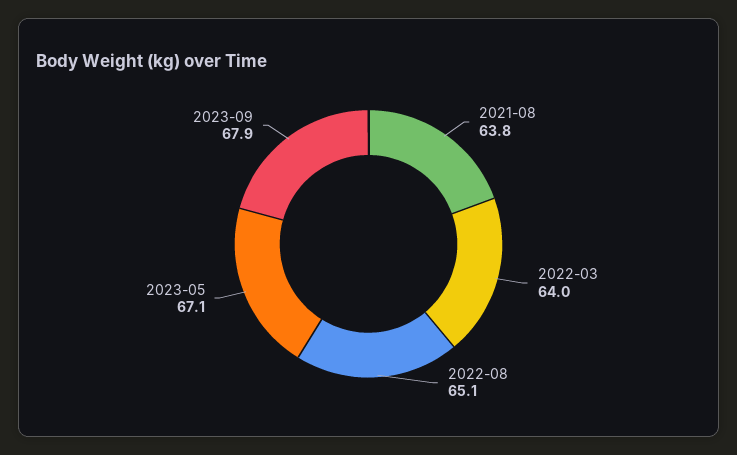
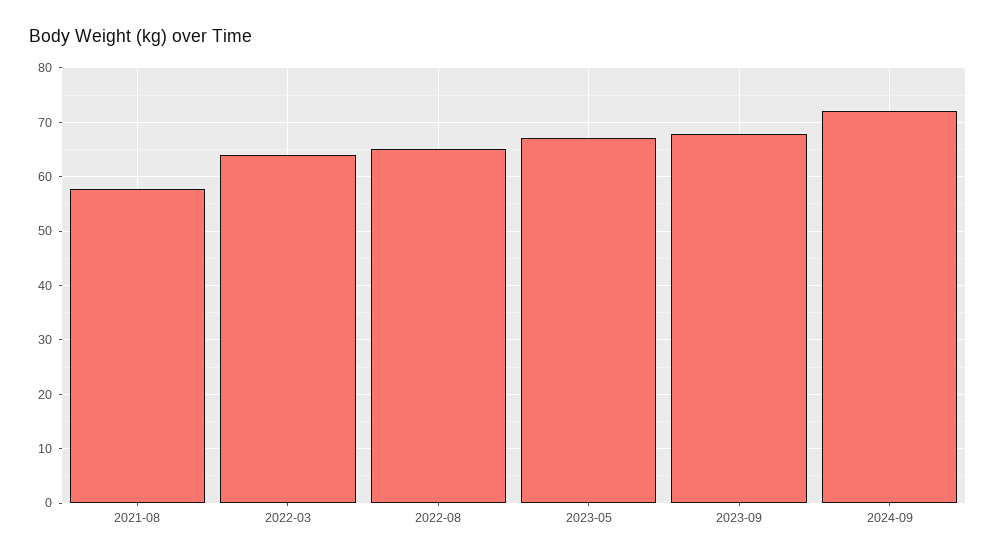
2021-08: 63.8 -> 58
2024-09: none -> 72

